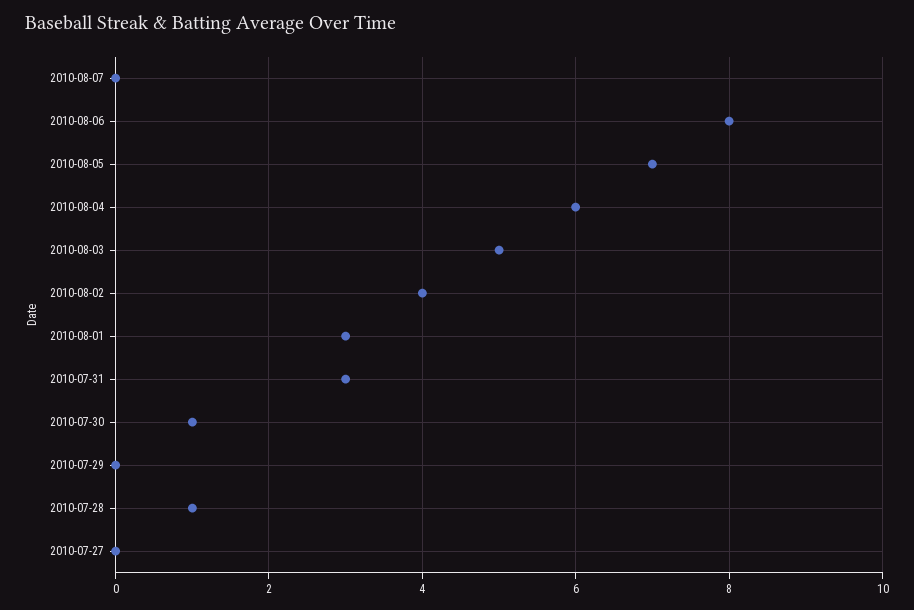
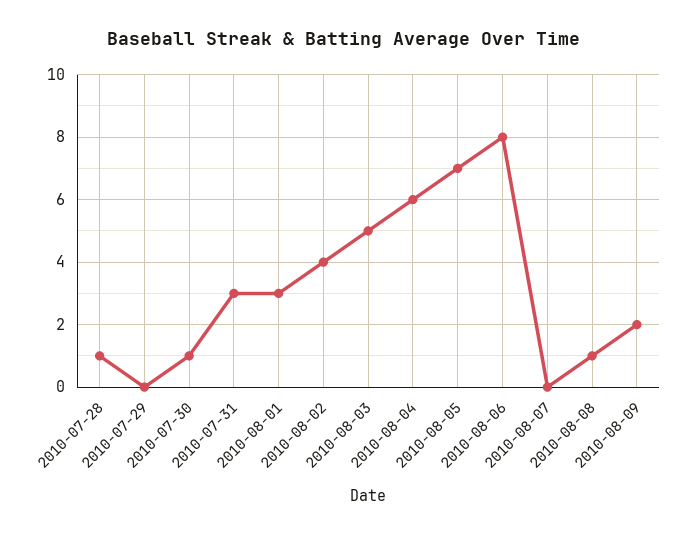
2010-07-27: 0 -> none
2010-08-08: none -> 1
2010-08-09: none -> 2

